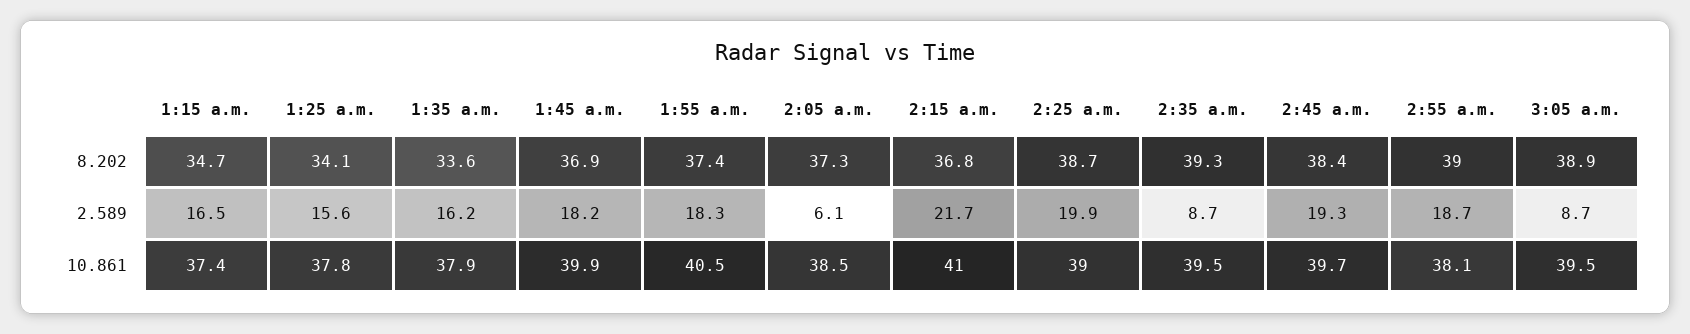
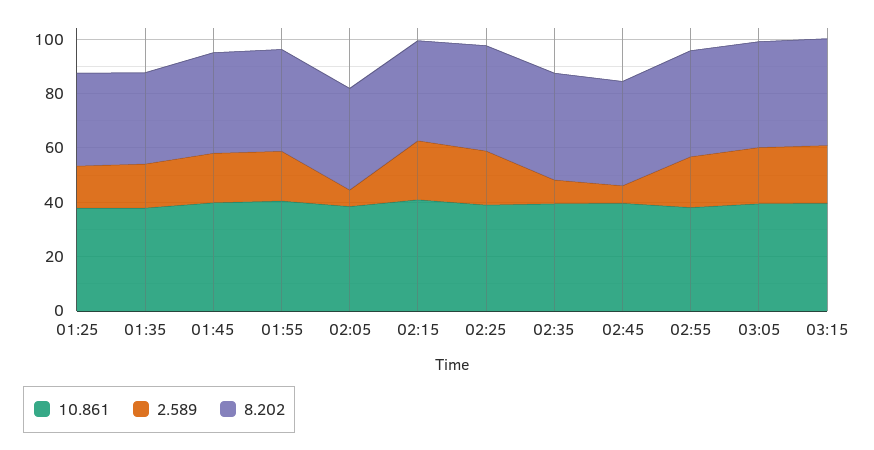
8.202, 1:15 a.m.: 34.7 -> none
2.589, 1:15 a.m.: 16.5 -> none
2.589, 2:45 a.m.: 19.3 -> 5
2.589, 3:05 a.m.: 8.7 -> 20
10.861, 1:15 a.m.: 37.4 -> none
10.861, 03:15: none -> 40
2.589, 03:15: none -> 20
8.202, 03:15: none -> 40

